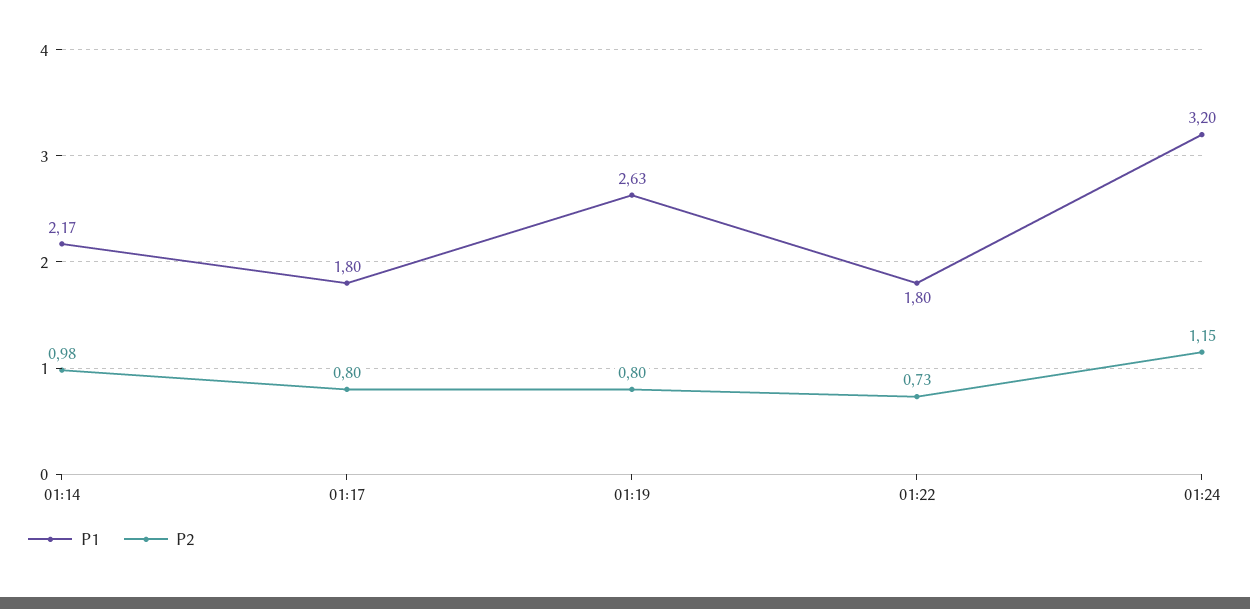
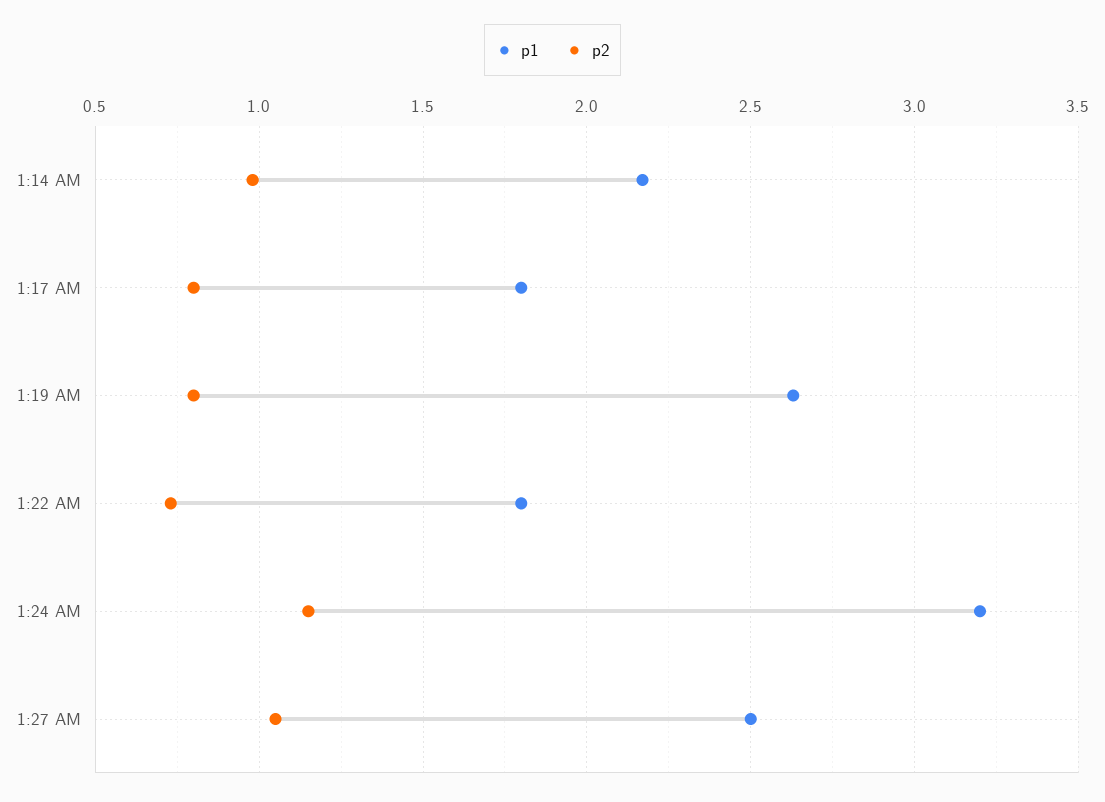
P1, 1:27 AM: none -> 2.5
P2, 1:27 AM: none -> 1.05

